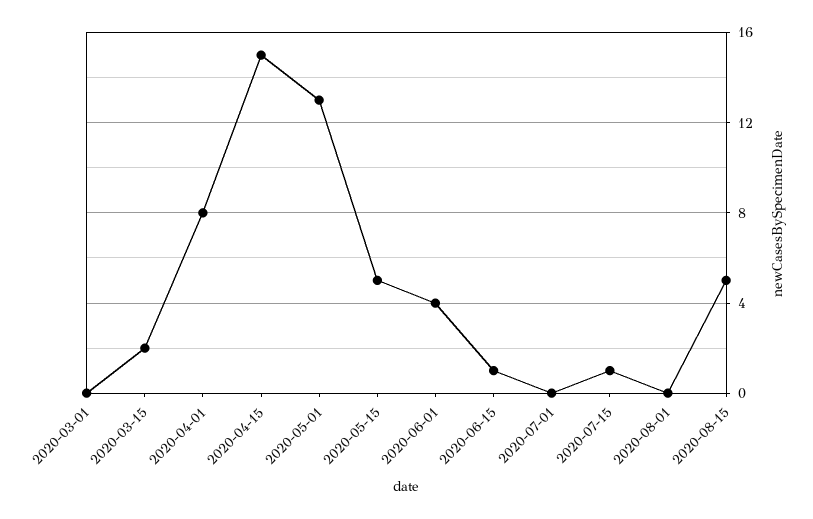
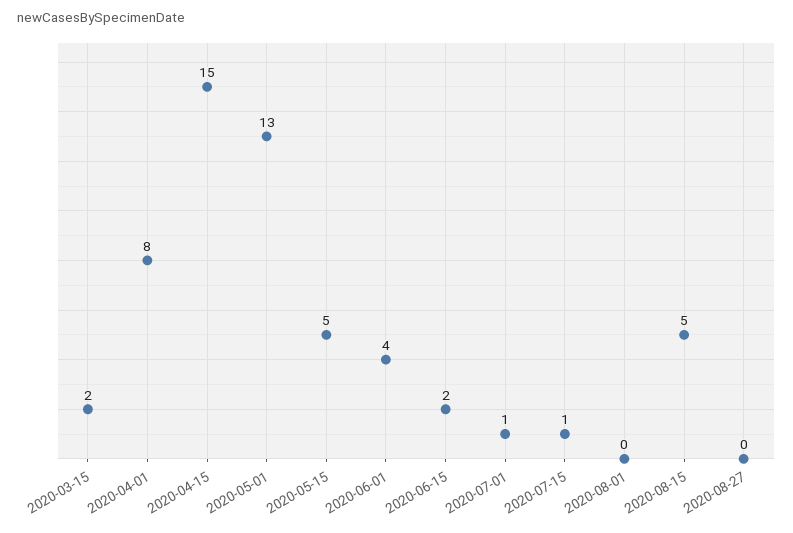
2020-03-01: 0 -> none
2020-06-15: 1 -> 2
2020-07-01: 0 -> 1
2020-08-27: none -> 0

